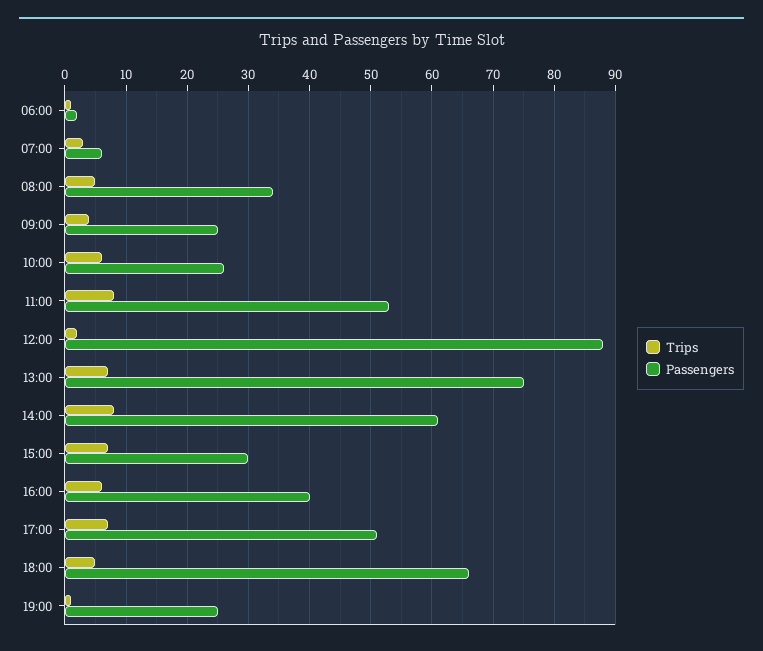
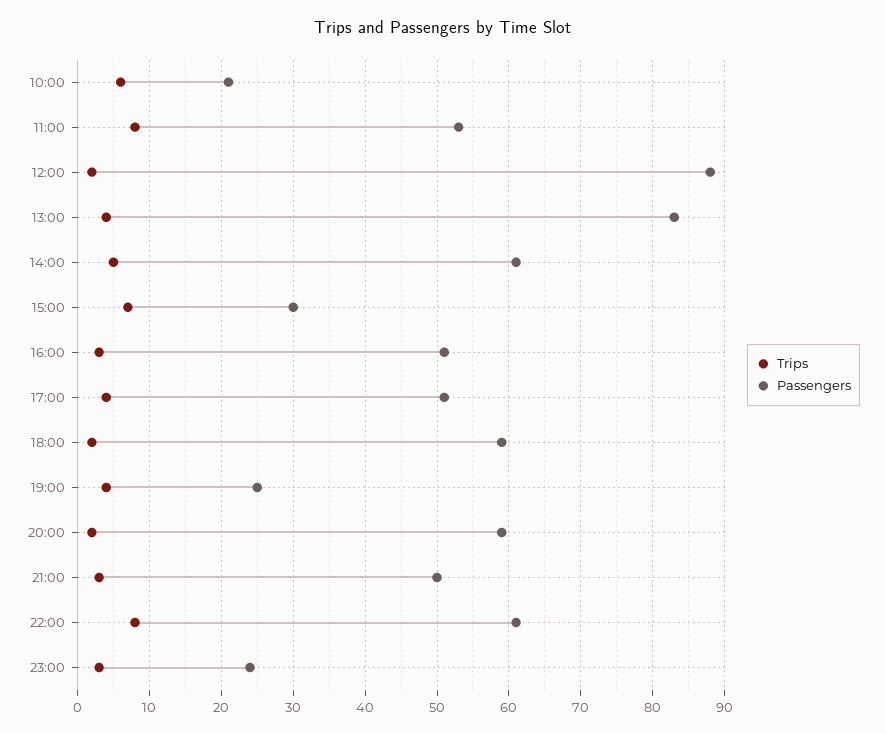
Trips, 06:00: 1 -> none
Passengers, 06:00: 2 -> none
Trips, 07:00: 3 -> none
Passengers, 07:00: 6 -> none
Trips, 08:00: 5 -> none
Passengers, 08:00: 34 -> none
Trips, 09:00: 4 -> none
Passengers, 09:00: 25 -> none
Passengers, 10:00: 26 -> 21
Trips, 13:00: 7 -> 4
Passengers, 13:00: 75 -> 83
Trips, 14:00: 8 -> 5
Trips, 16:00: 6 -> 3
Passengers, 16:00: 40 -> 51
Trips, 17:00: 7 -> 4
Trips, 18:00: 5 -> 2
Passengers, 18:00: 66 -> 59
Trips, 19:00: 1 -> 4
Trips, 20:00: none -> 2
Passengers, 20:00: none -> 59
Trips, 21:00: none -> 3
Passengers, 21:00: none -> 50
Trips, 22:00: none -> 8
Passengers, 22:00: none -> 61
Trips, 23:00: none -> 3
Passengers, 23:00: none -> 24

